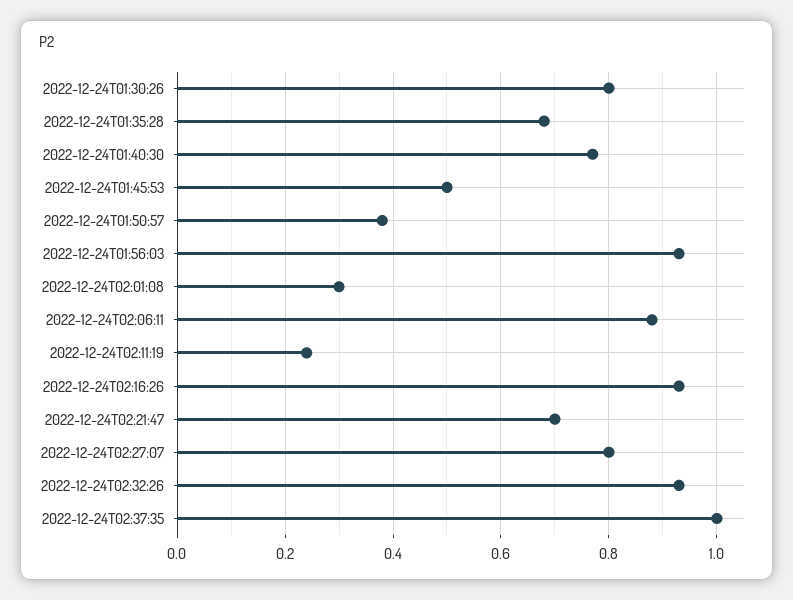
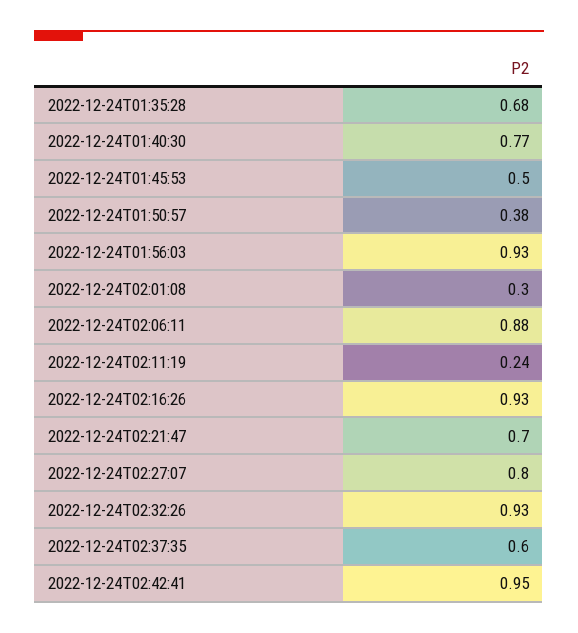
2022-12-24T01:30:26: 0.8 -> none
2022-12-24T02:37:35: 1 -> 0.6
2022-12-24T02:42:41: none -> 0.95

